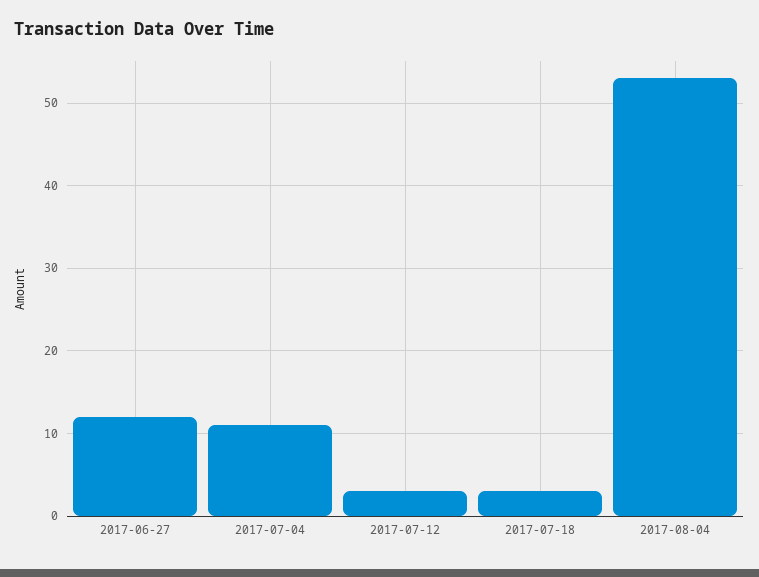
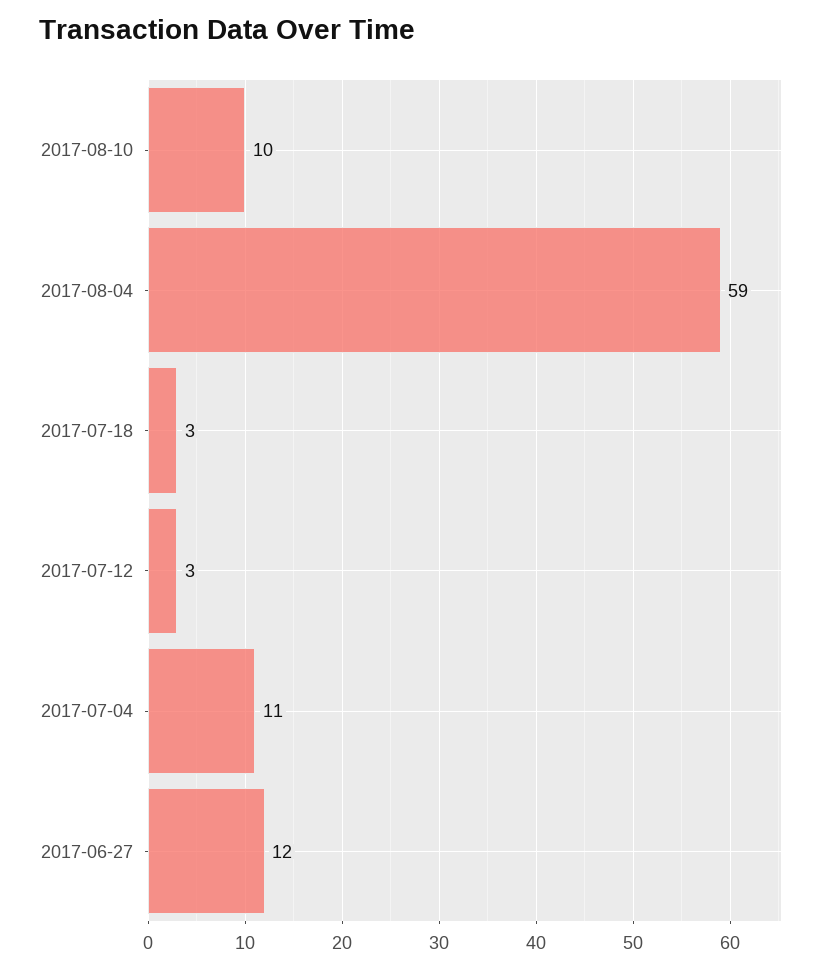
2017-08-04: 53 -> 59
2017-08-10: none -> 10

